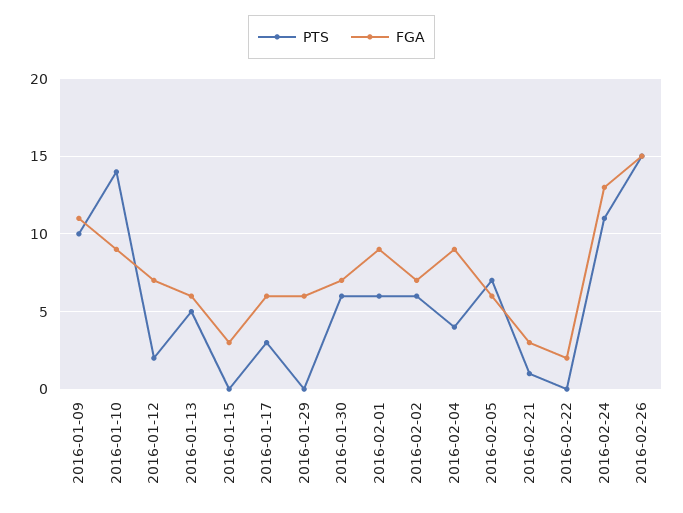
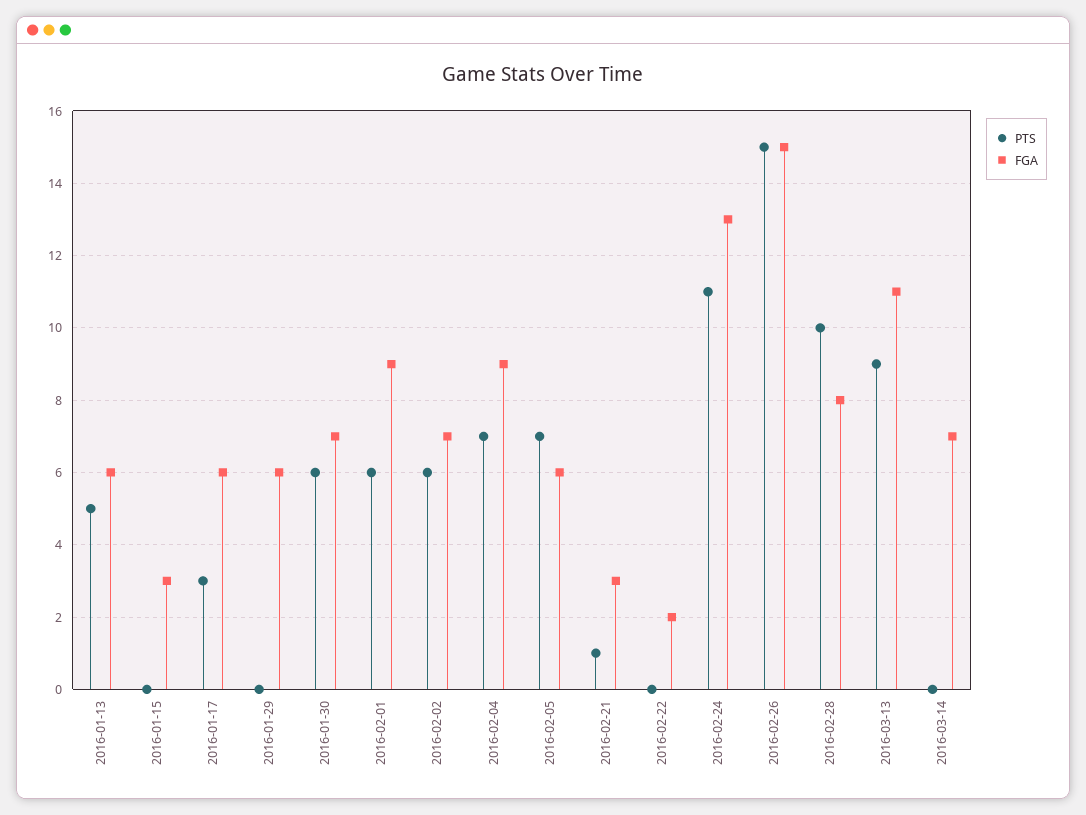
PTS, 2016-01-09: 10 -> none
FGA, 2016-01-09: 11 -> none
PTS, 2016-01-10: 14 -> none
FGA, 2016-01-10: 9 -> none
PTS, 2016-01-12: 2 -> none
FGA, 2016-01-12: 7 -> none
PTS, 2016-02-04: 4 -> 7
PTS, 2016-02-28: none -> 10
FGA, 2016-02-28: none -> 8
PTS, 2016-03-13: none -> 9
FGA, 2016-03-13: none -> 11
PTS, 2016-03-14: none -> 0
FGA, 2016-03-14: none -> 7

